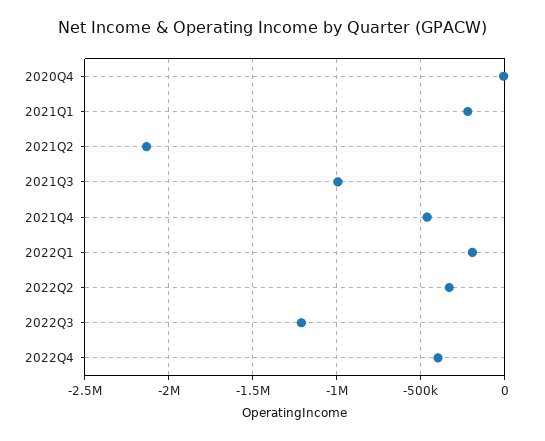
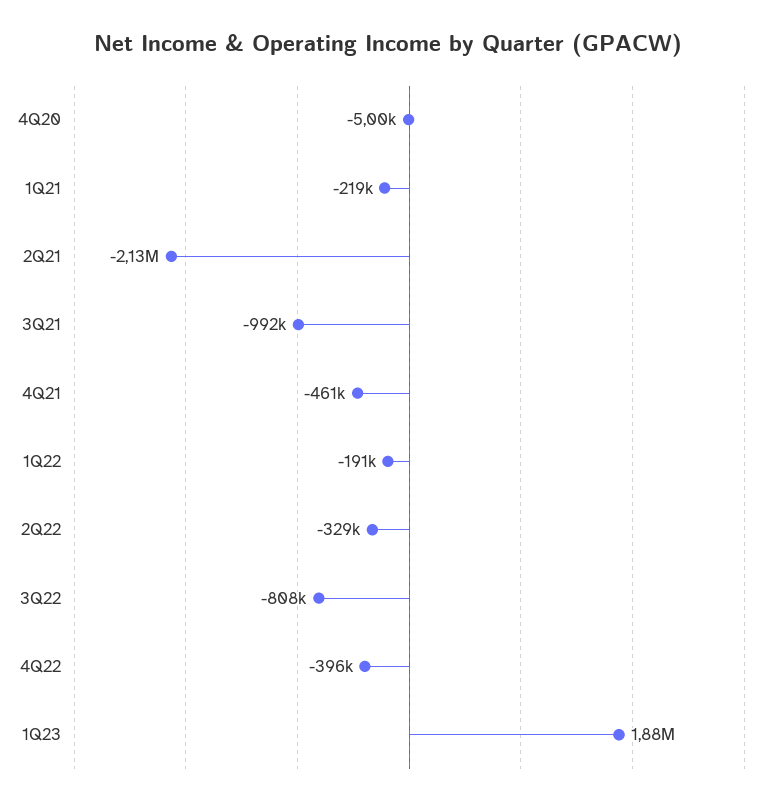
2022Q3: -1200000 -> -808000
1Q23: none -> 1880000

